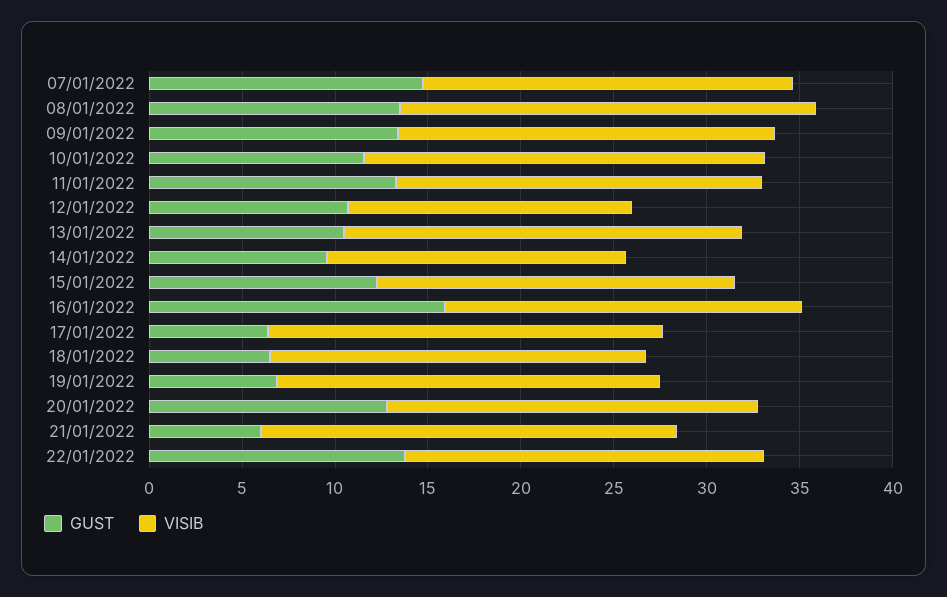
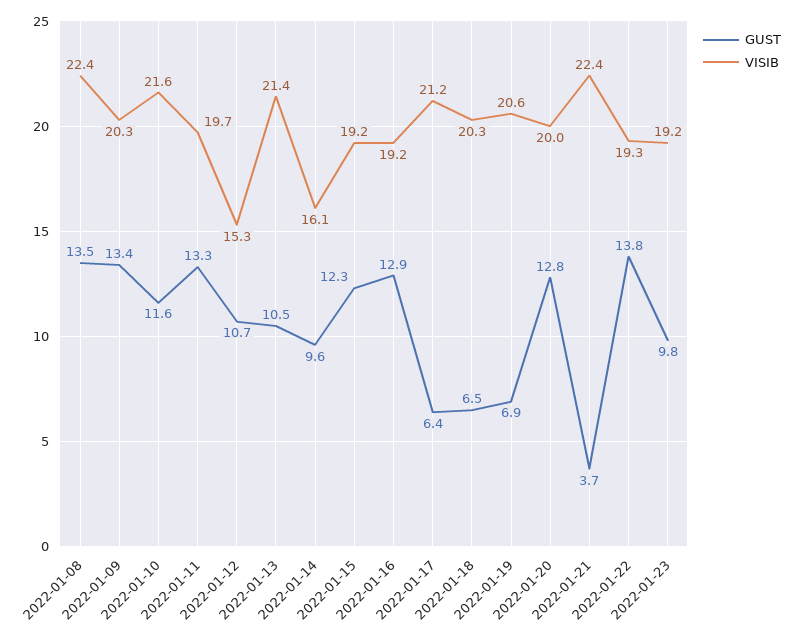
GUST, 07/01/2022: 15 -> none
VISIB, 07/01/2022: 20 -> none
GUST, 16/01/2022: 16 -> 12.9
GUST, 21/01/2022: 6 -> 3.7
GUST, 2022-01-23: none -> 9.8
VISIB, 2022-01-23: none -> 19.2

